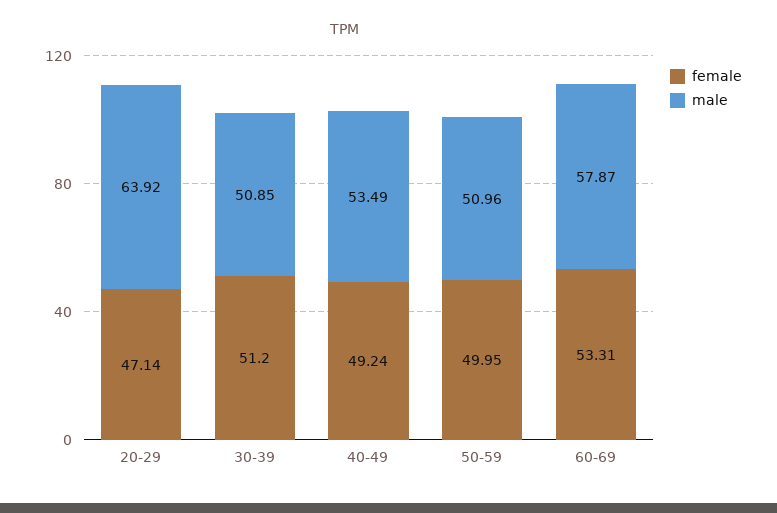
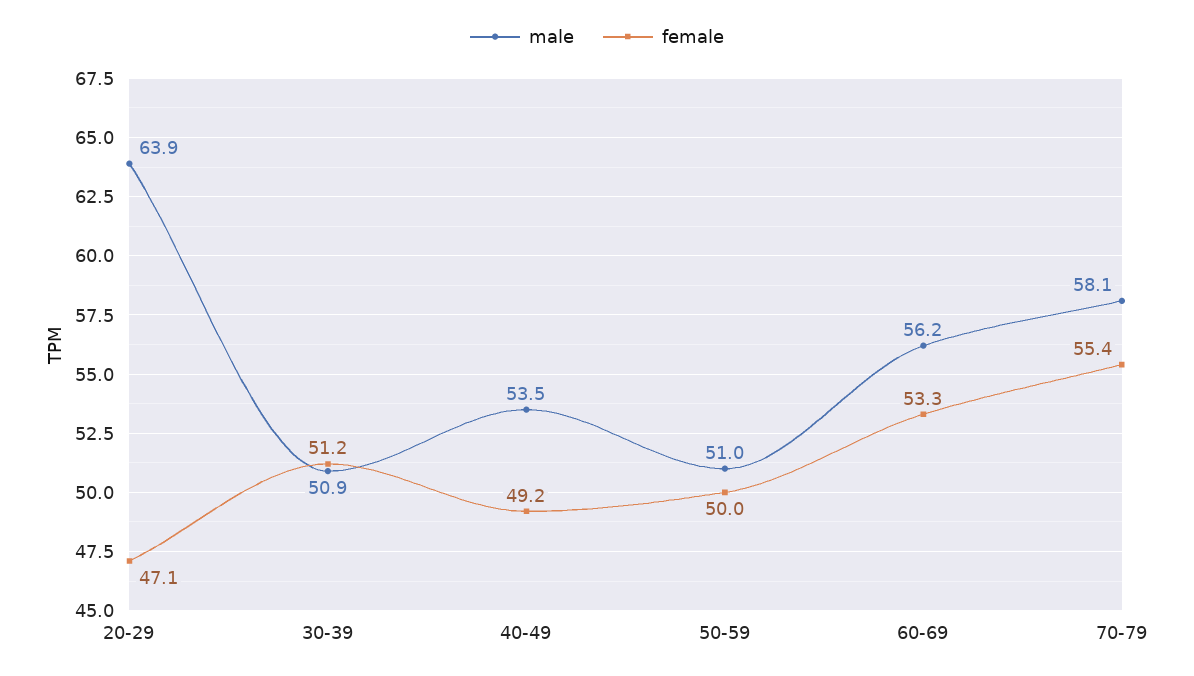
male, 60-69: 57.87 -> 56.2
male, 70-79: none -> 58.1
female, 70-79: none -> 55.4

